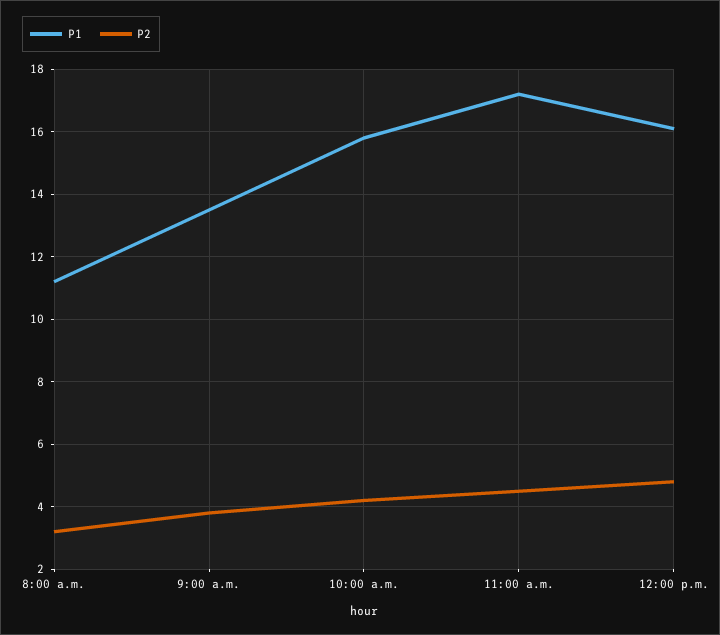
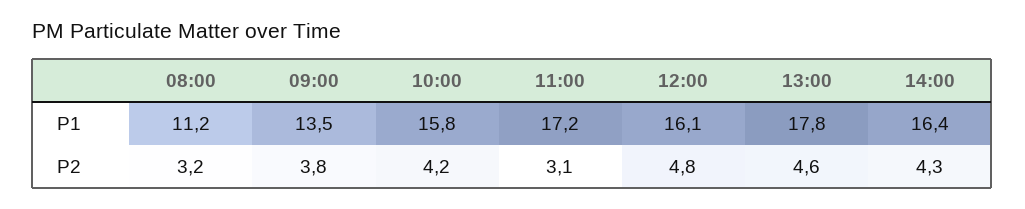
P2, 11:00 a.m.: 4.5 -> 3.1
P1, 13:00: none -> 17.8
P1, 14:00: none -> 16.4
P2, 13:00: none -> 4.6
P2, 14:00: none -> 4.3

